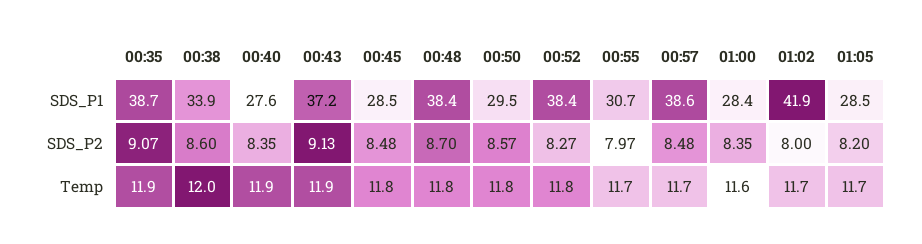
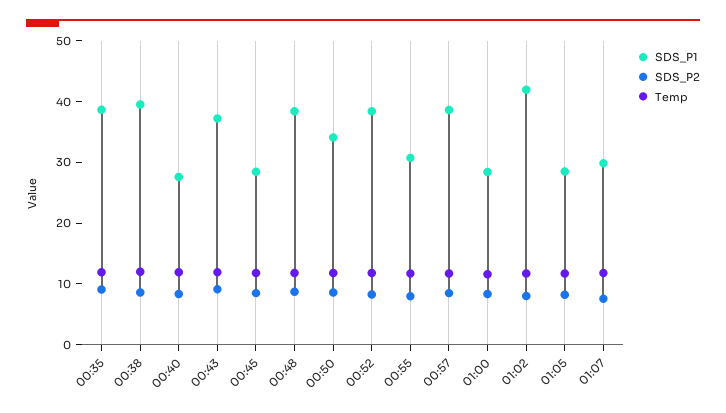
SDS_P1, 00:38: 33.9 -> 40
SDS_P1, 00:50: 29.5 -> 34
SDS_P1, 01:07: none -> 30
SDS_P2, 01:07: none -> 8
Temp, 01:07: none -> 12

